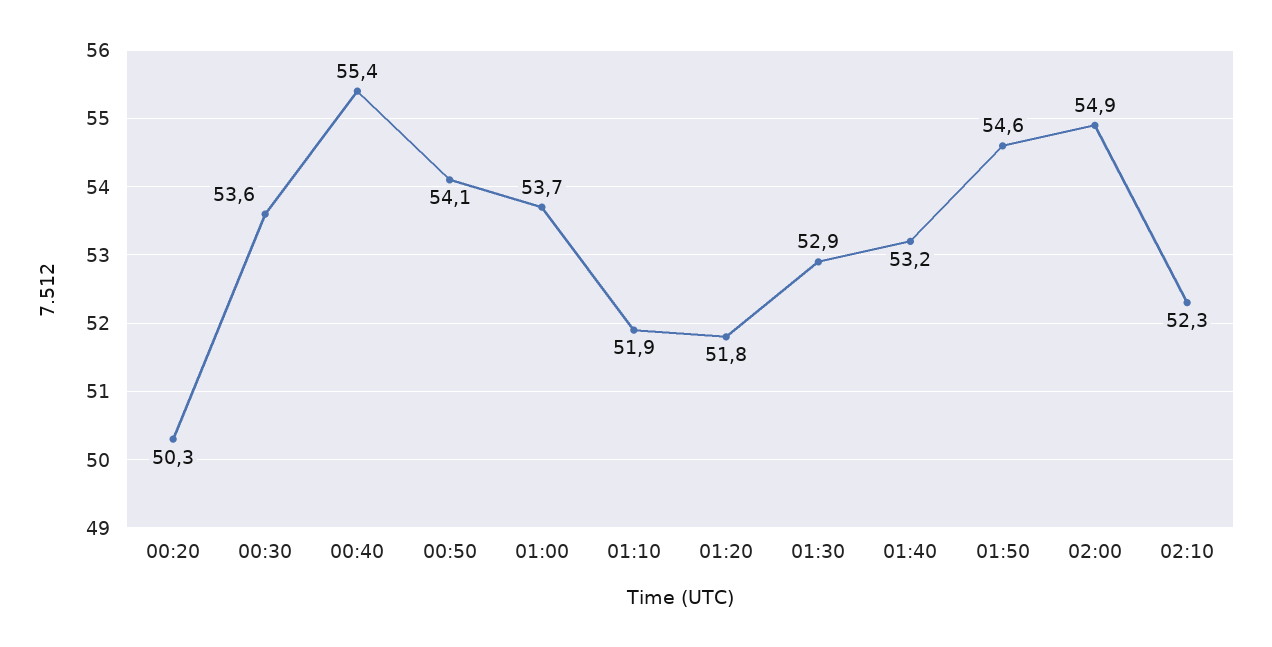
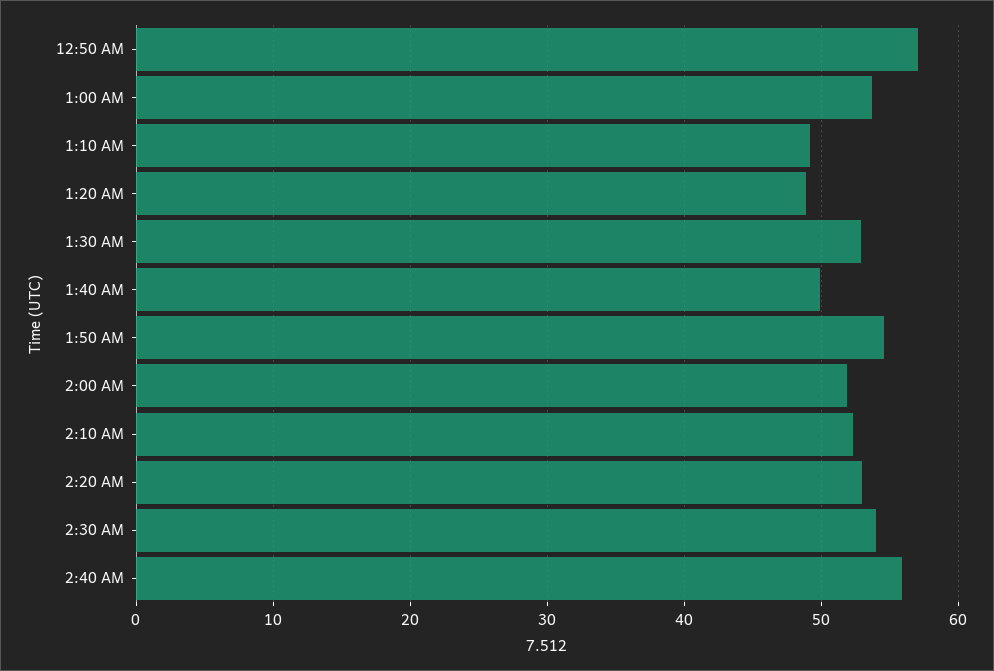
00:20: 50.3 -> none
00:30: 53.6 -> none
00:40: 55.4 -> none
00:50: 54.1 -> 57
01:10: 51.9 -> 49
01:20: 51.8 -> 49
01:40: 53.2 -> 50
02:00: 54.9 -> 52
2:20 AM: none -> 53
2:30 AM: none -> 54
2:40 AM: none -> 56

